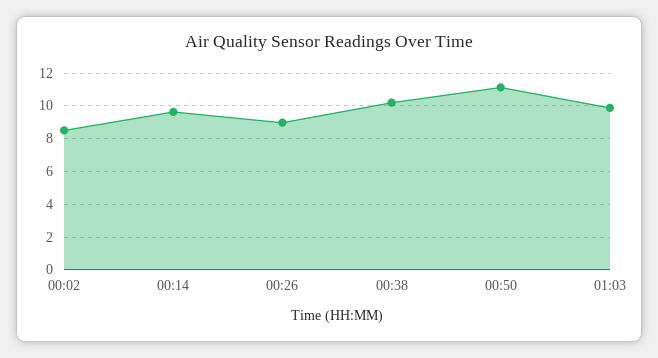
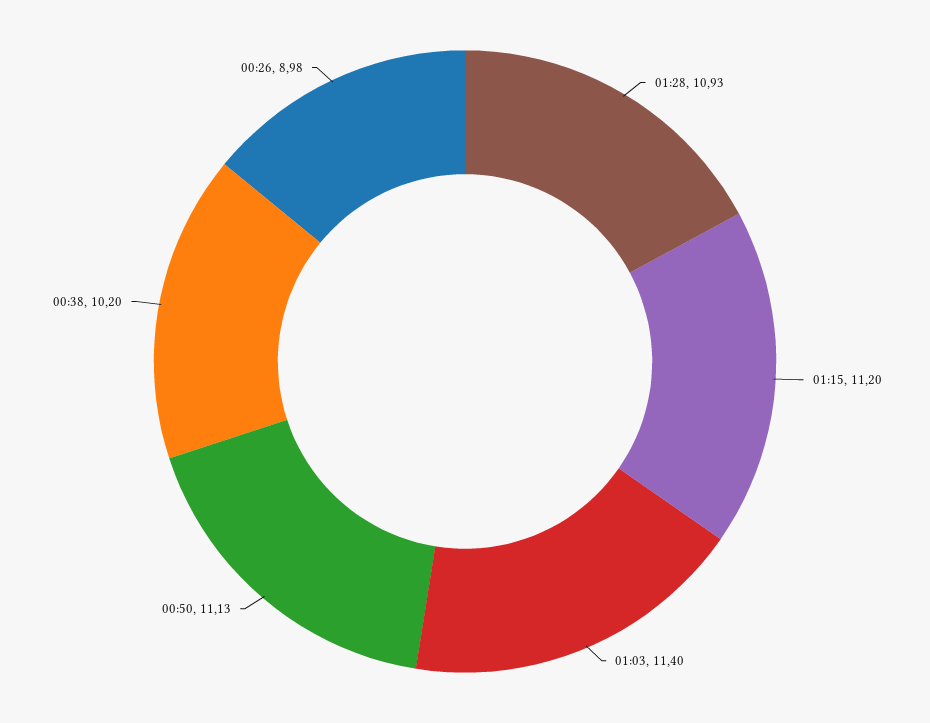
00:02: 8.5 -> none
00:14: 9.5 -> none
01:03: 10 -> 11.4
01:28: none -> 10.93
01:15: none -> 11.2

